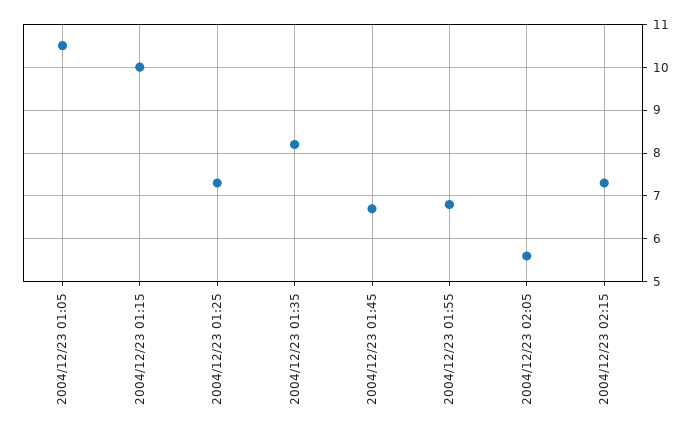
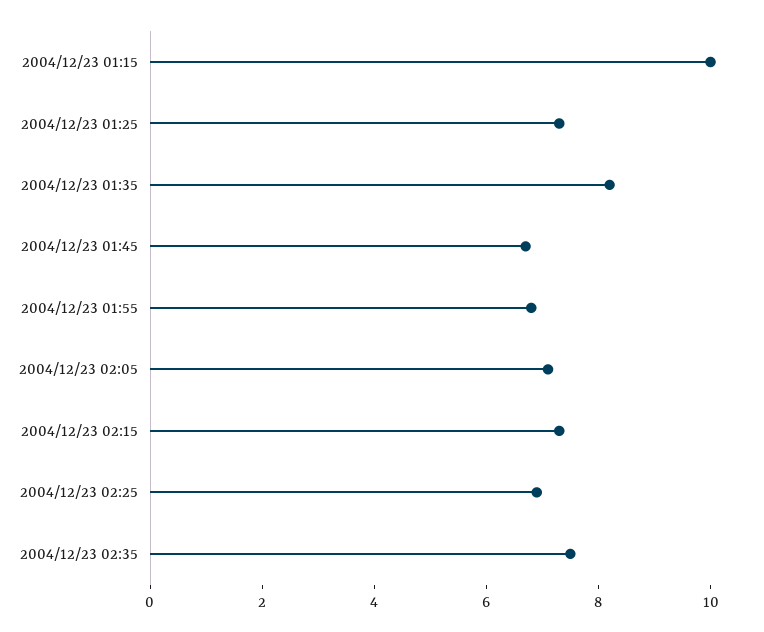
2004/12/23 01:05: 10.5 -> none
2004/12/23 02:05: 5.5 -> 7
2004/12/23 02:25: none -> 7
2004/12/23 02:35: none -> 7.5

